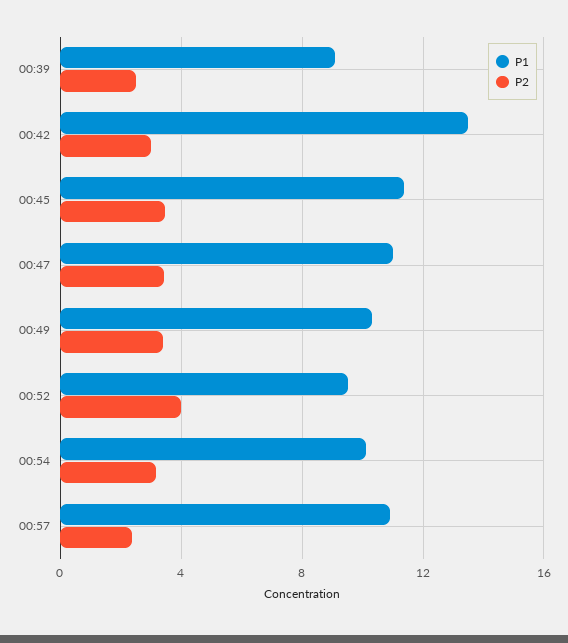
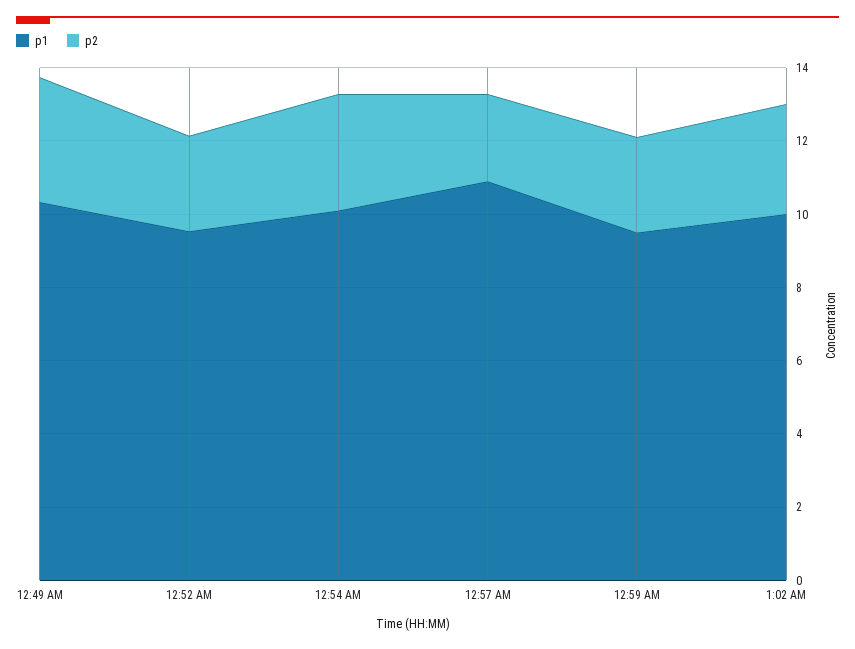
P1, 00:39: 9 -> none
P2, 00:39: 2.5 -> none
P1, 00:42: 13.5 -> none
P2, 00:42: 3 -> none
P1, 00:45: 11.5 -> none
P2, 00:45: 3.5 -> none
P1, 00:47: 11 -> none
P2, 00:47: 3.5 -> none
P2, 00:52: 4 -> 2.5
P1, 12:59 AM: none -> 9.5
P2, 12:59 AM: none -> 2.5
P1, 1:02 AM: none -> 10
P2, 1:02 AM: none -> 3

